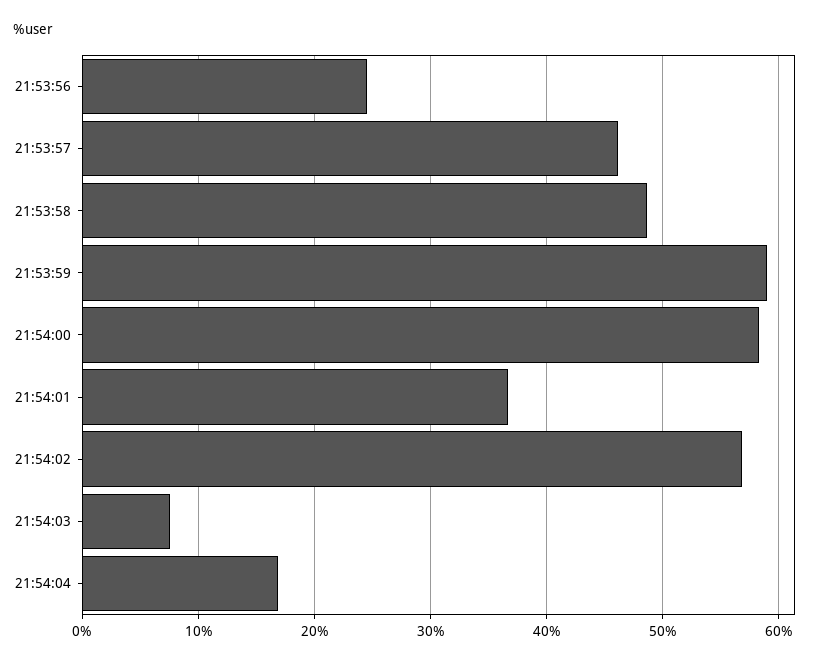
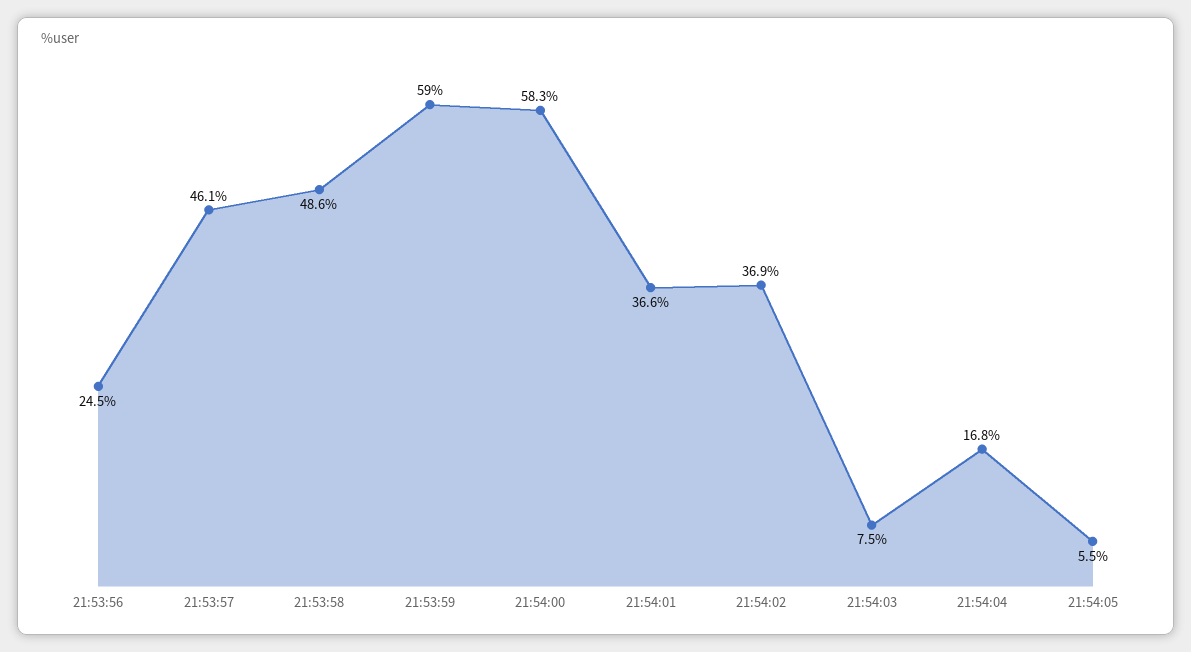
21:54:02: 57 -> 36.9
21:54:05: none -> 5.5

